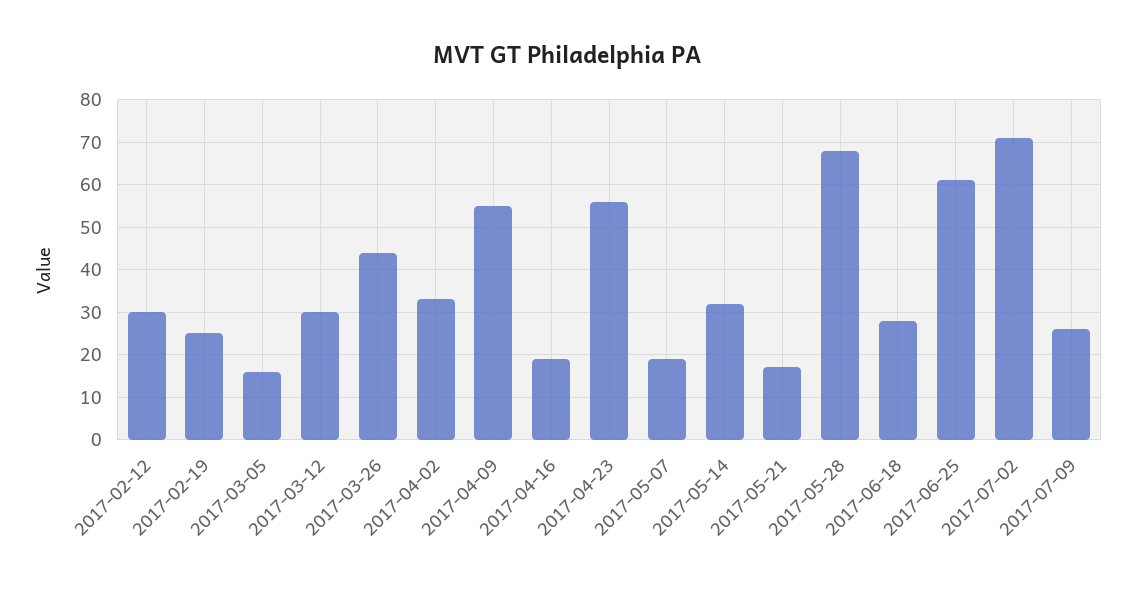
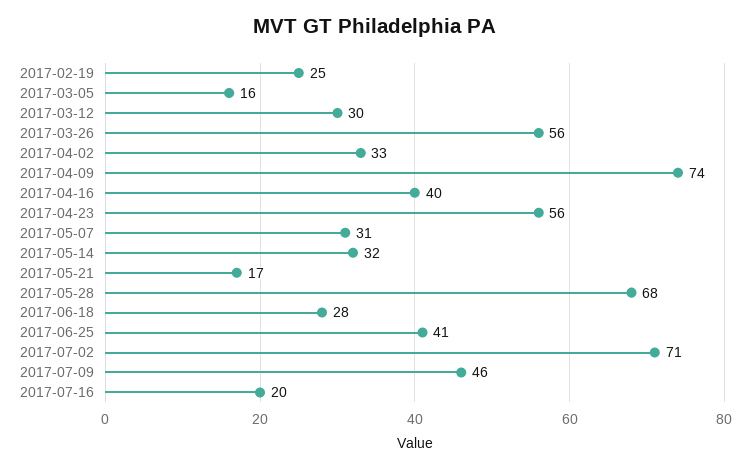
2017-02-12: 30 -> none
2017-03-26: 45 -> 56
2017-04-09: 55 -> 74
2017-04-16: 20 -> 40
2017-05-07: 20 -> 31
2017-06-25: 60 -> 41
2017-07-09: 25 -> 46
2017-07-16: none -> 20

